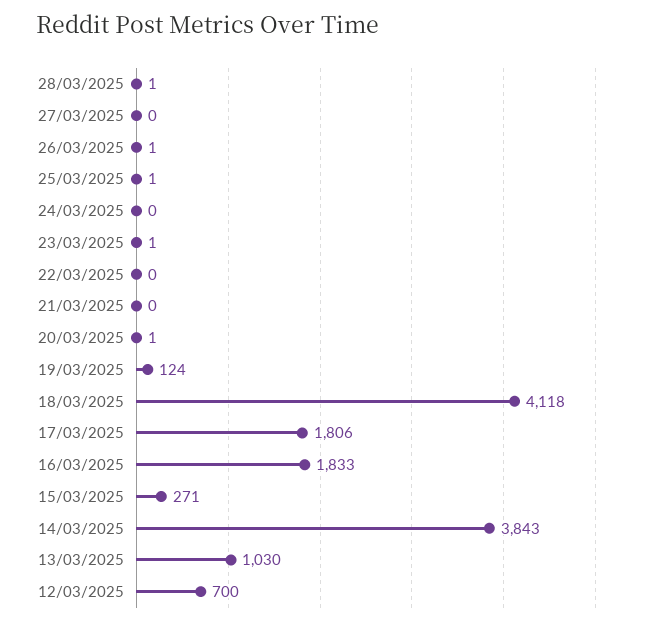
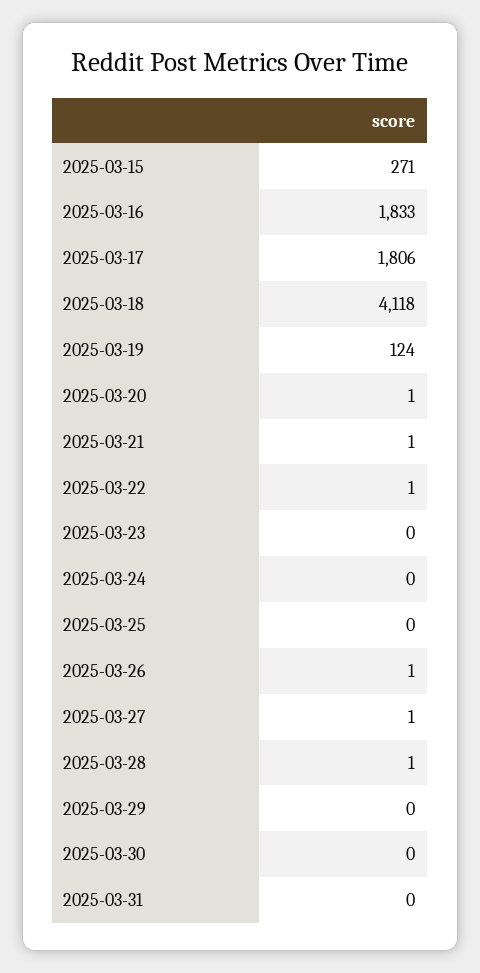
27/03/2025: 0 -> 1
25/03/2025: 1 -> 0
23/03/2025: 1 -> 0
22/03/2025: 0 -> 1
21/03/2025: 0 -> 1
14/03/2025: 3843 -> none
13/03/2025: 1030 -> none
12/03/2025: 700 -> none
2025-03-29: none -> 0
2025-03-30: none -> 0
2025-03-31: none -> 0

